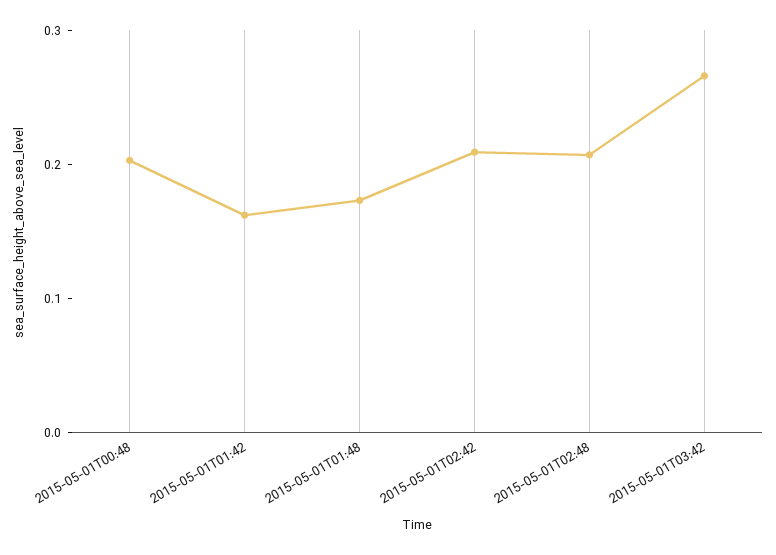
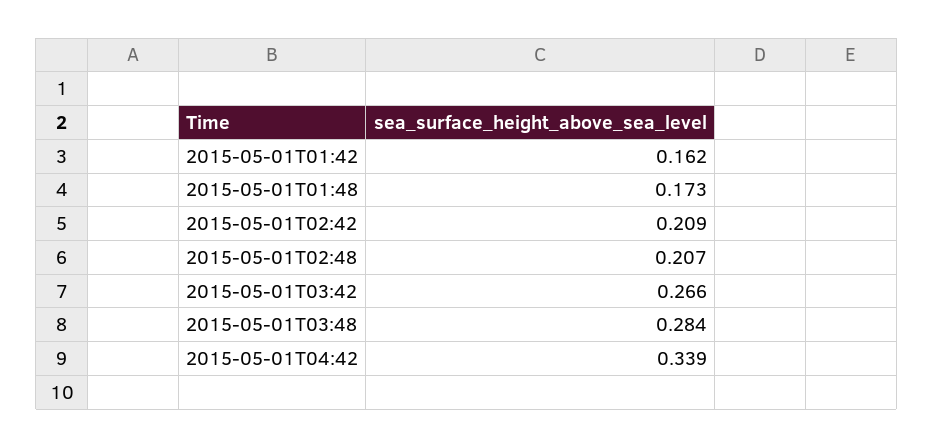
2015-05-01T00:48: 0.2 -> none
2015-05-01T03:48: none -> 0.284
2015-05-01T04:42: none -> 0.339

